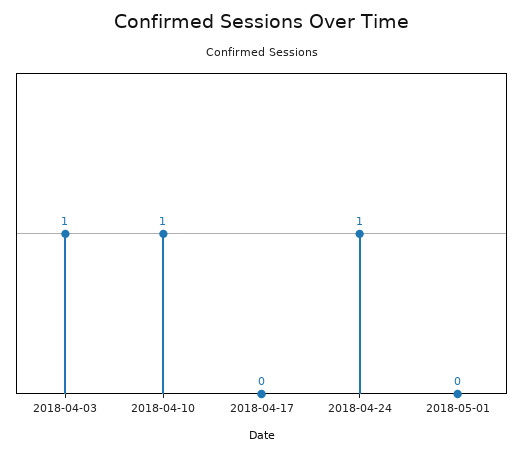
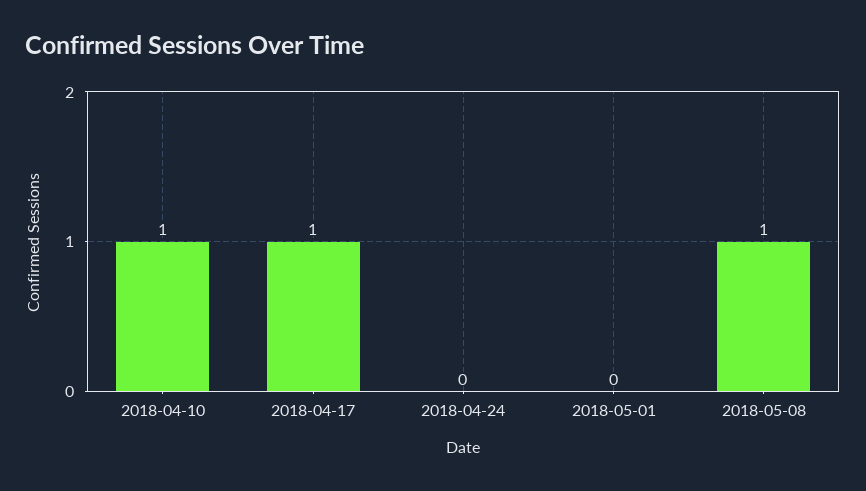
2018-04-03: 1 -> none
2018-04-17: 0 -> 1
2018-04-24: 1 -> 0
2018-05-08: none -> 1

